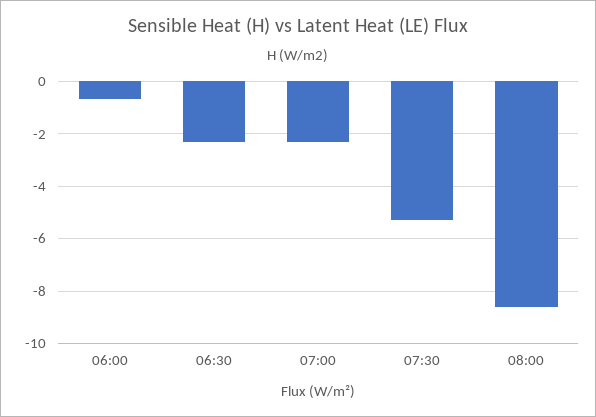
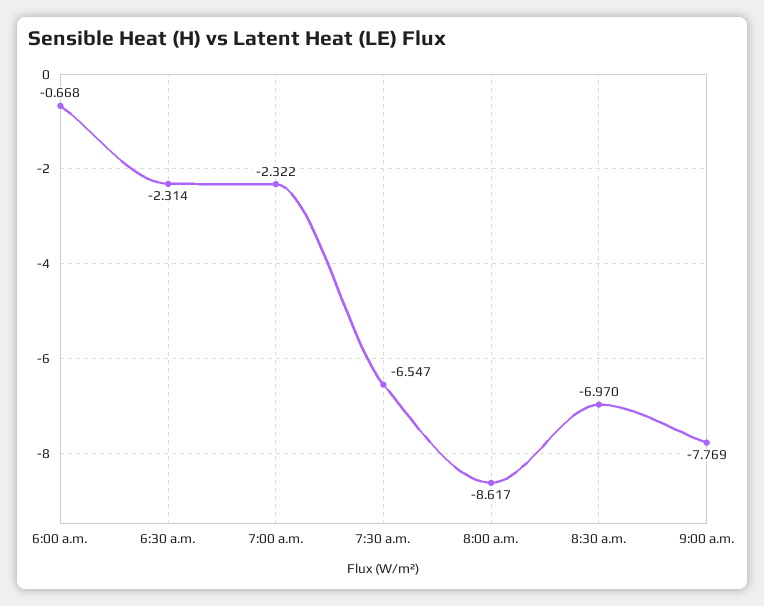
07:30: -5.25 -> -6.547
8:30 a.m.: none -> -6.97
9:00 a.m.: none -> -7.769

